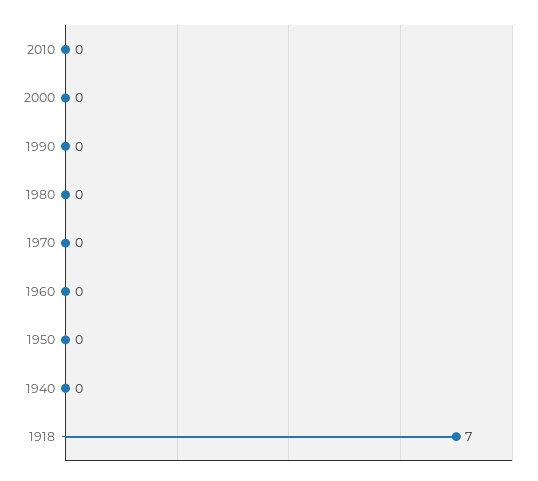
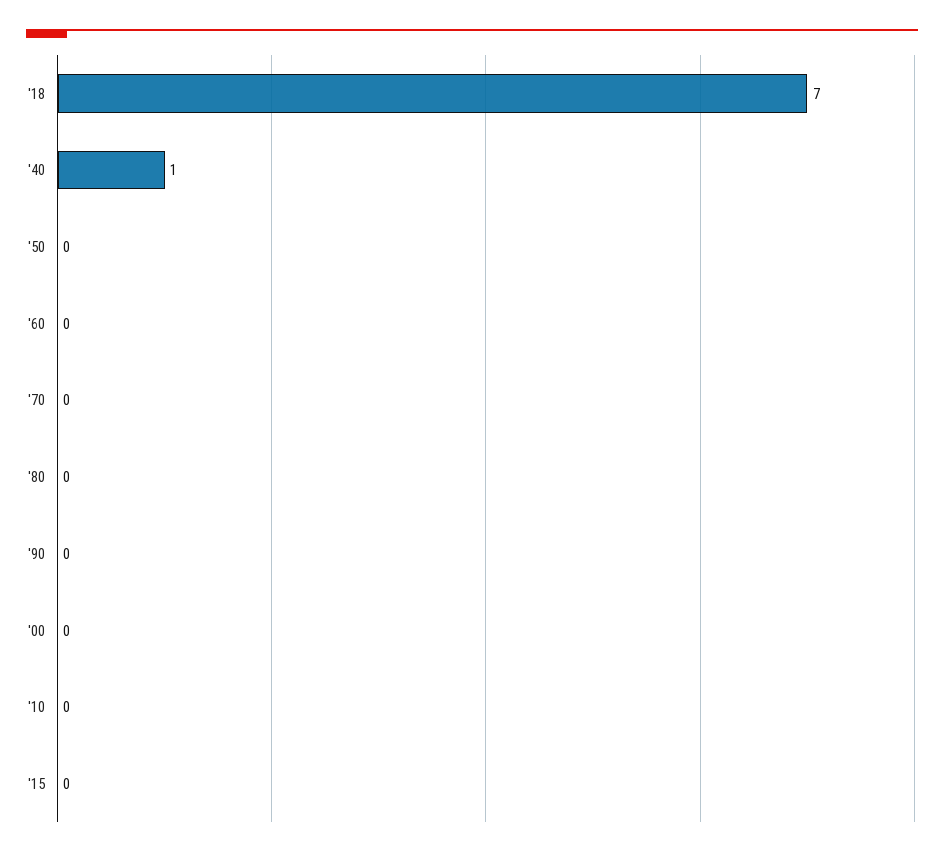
1940: 0 -> 1
'15: none -> 0

